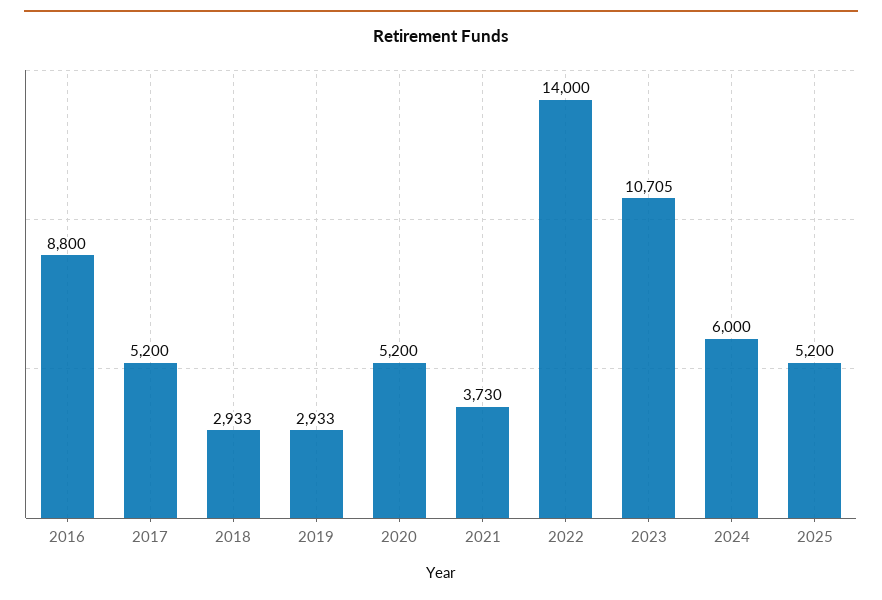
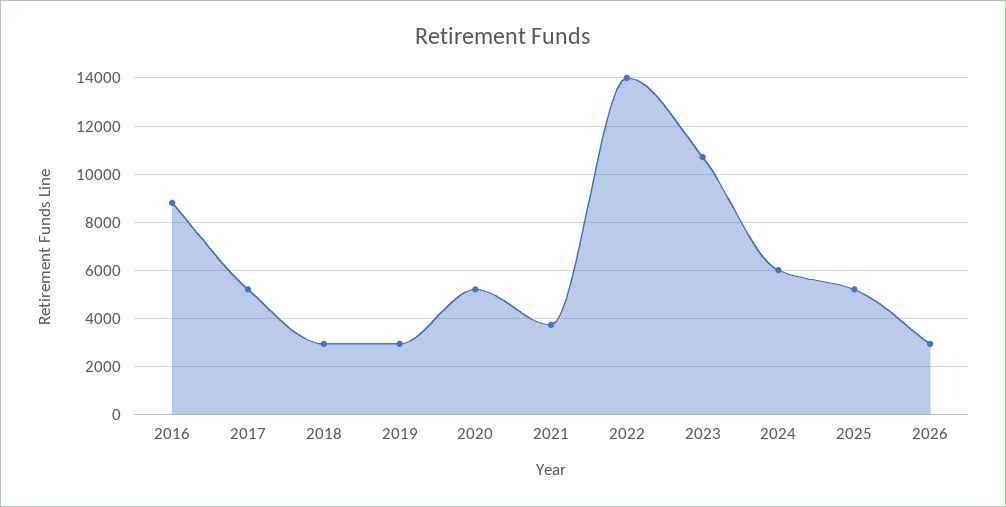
2026: none -> 3000

